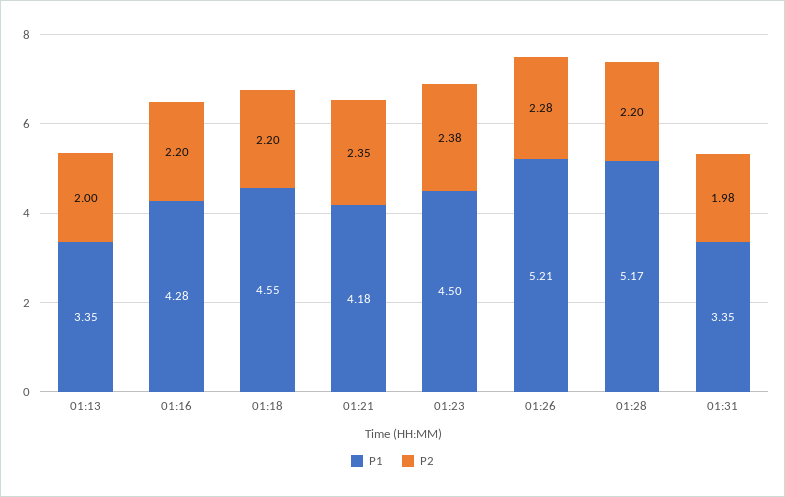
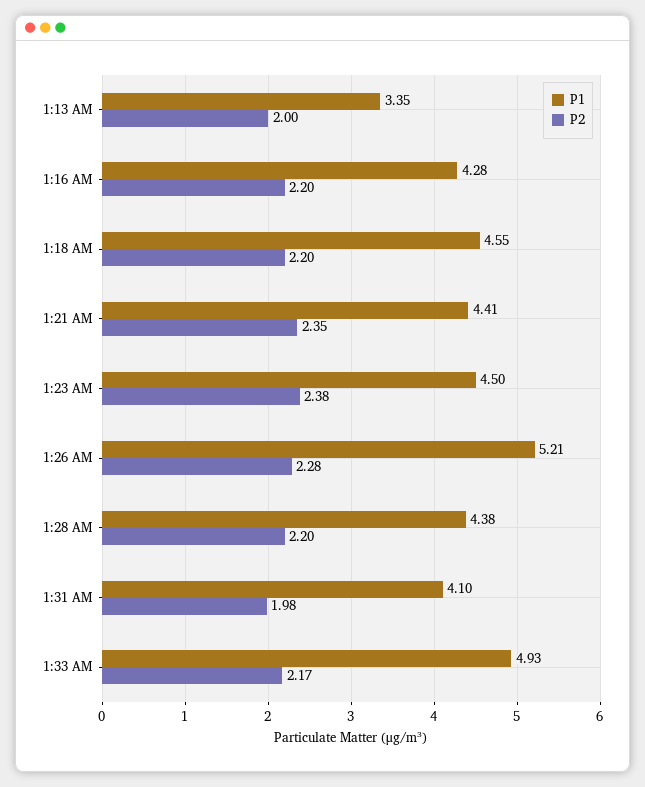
P1, 01:21: 4.18 -> 4.41
P1, 01:28: 5.17 -> 4.38
P1, 01:31: 3.35 -> 4.1
P1, 1:33 AM: none -> 4.93
P2, 1:33 AM: none -> 2.17

